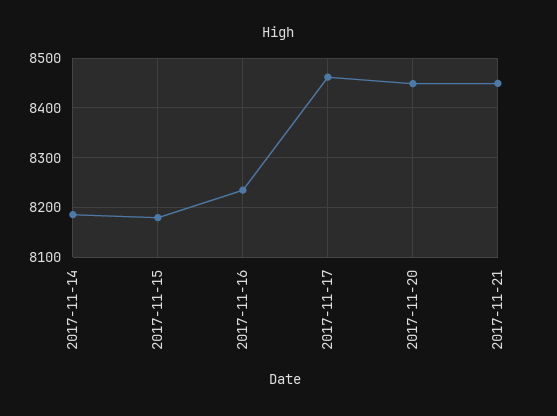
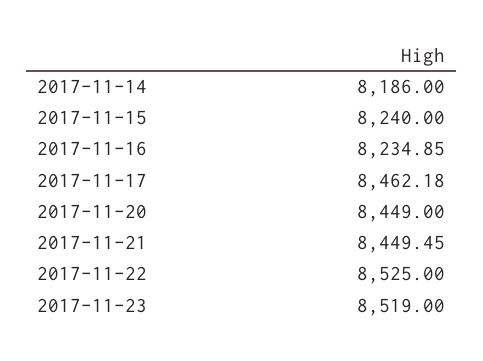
2017-11-15: 8180 -> 8240
2017-11-22: none -> 8525
2017-11-23: none -> 8519

